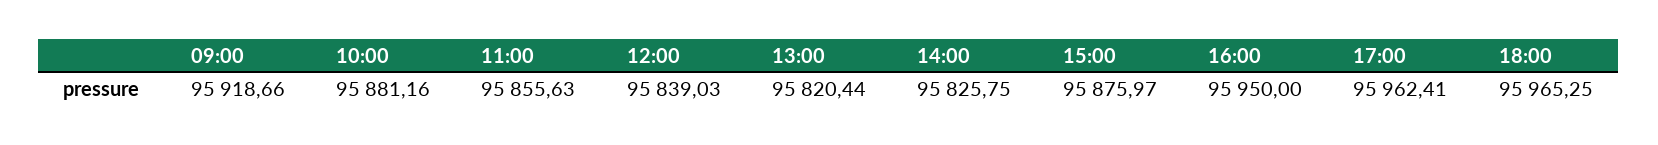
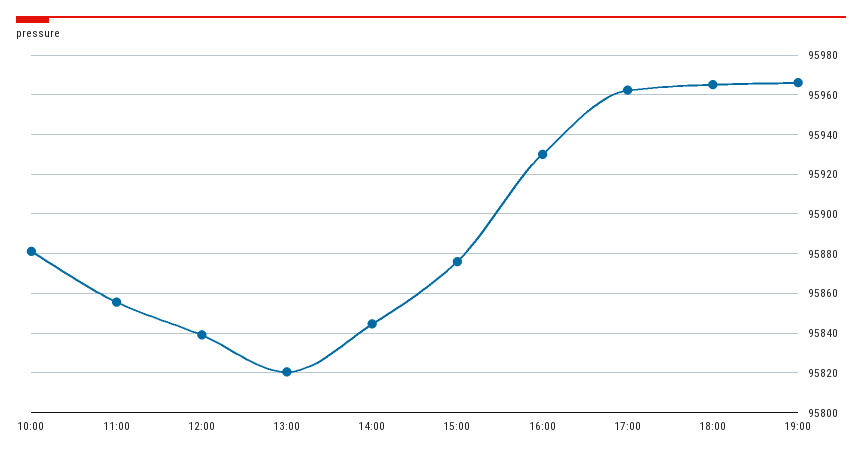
09:00: 95918.66 -> none
14:00: 95825.75 -> 95845
16:00: 95950 -> 95930
19:00: none -> 95965

